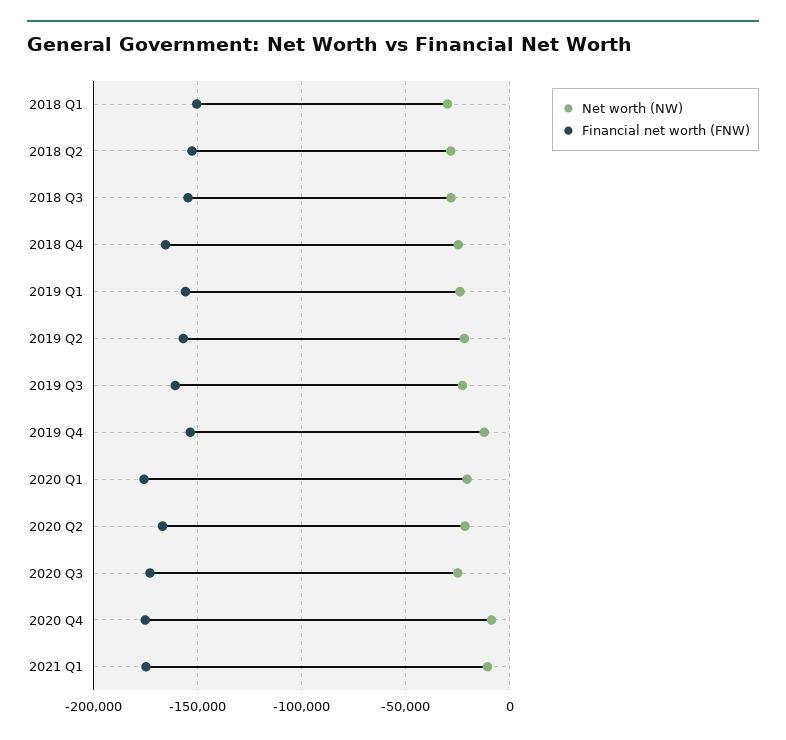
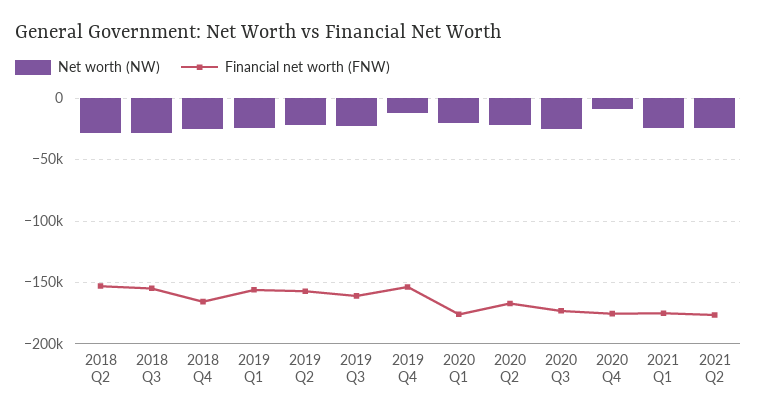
Net worth (NW), 2018 Q1: -30000 -> none
Financial net worth (FNW), 2018 Q1: -150000 -> none
Net worth (NW), 2021 Q1: -10000 -> -25000
Net worth (NW), 2021 Q2: none -> -25000
Financial net worth (FNW), 2021 Q2: none -> -175000

